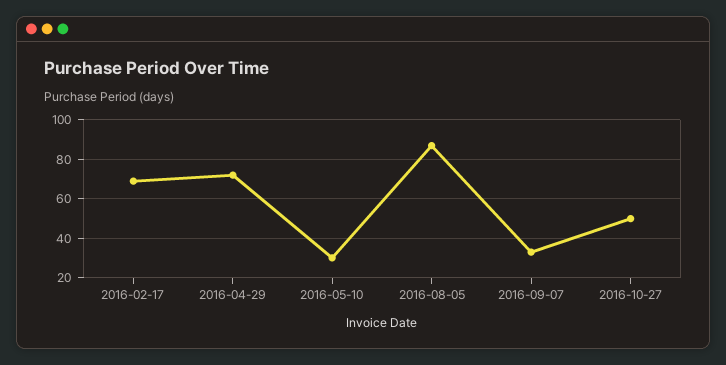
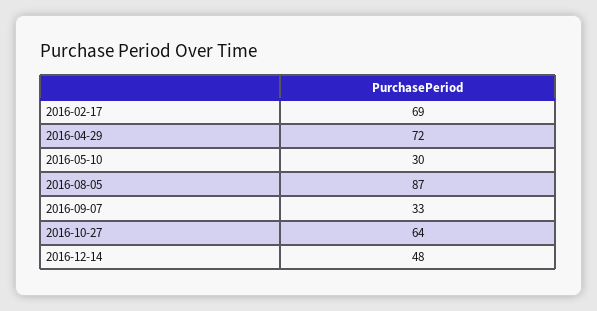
2016-10-27: 50 -> 64
2016-12-14: none -> 48

